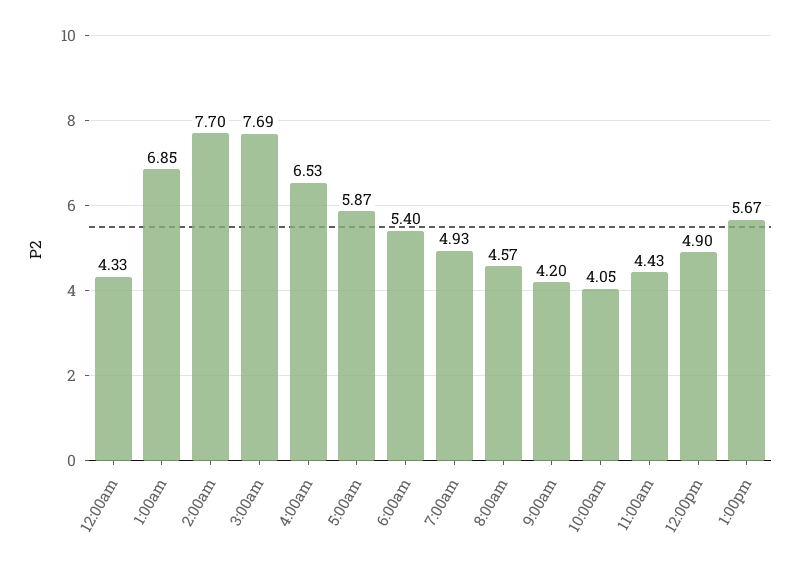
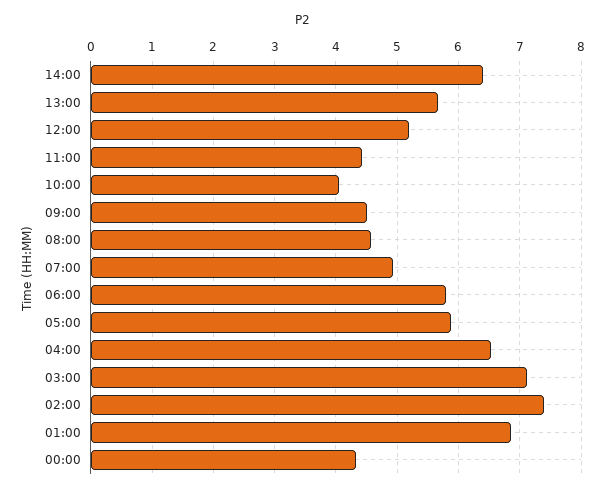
2:00am: 7.7 -> 7.4
3:00am: 7.69 -> 7.1
6:00am: 5.4 -> 5.8
9:00am: 4.2 -> 4.5
12:00pm: 4.9 -> 5.2
14:00: none -> 6.4

